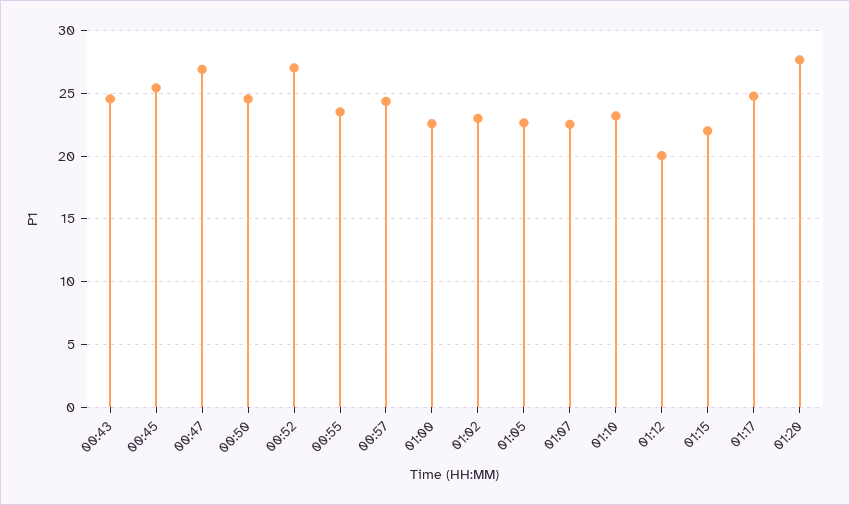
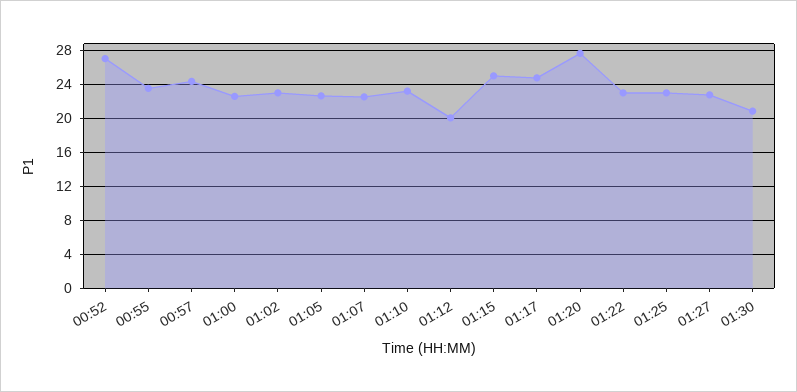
00:43: 24.5 -> none
00:45: 25.5 -> none
00:47: 27 -> none
00:50: 24.5 -> none
01:15: 22 -> 25
01:22: none -> 23
01:25: none -> 23
01:27: none -> 23
01:30: none -> 21

